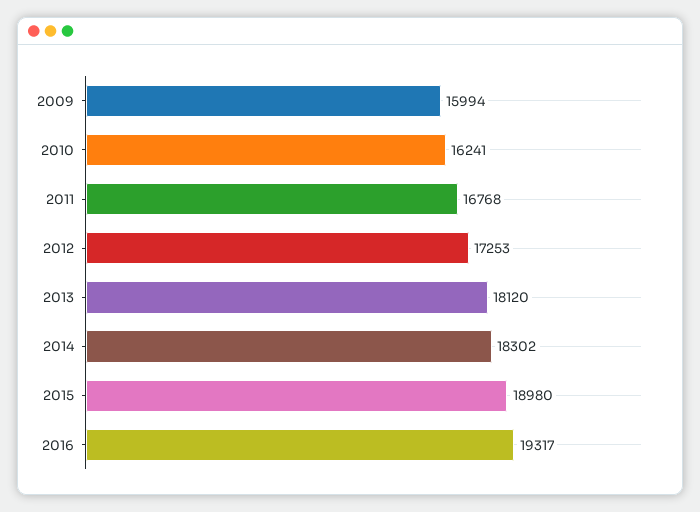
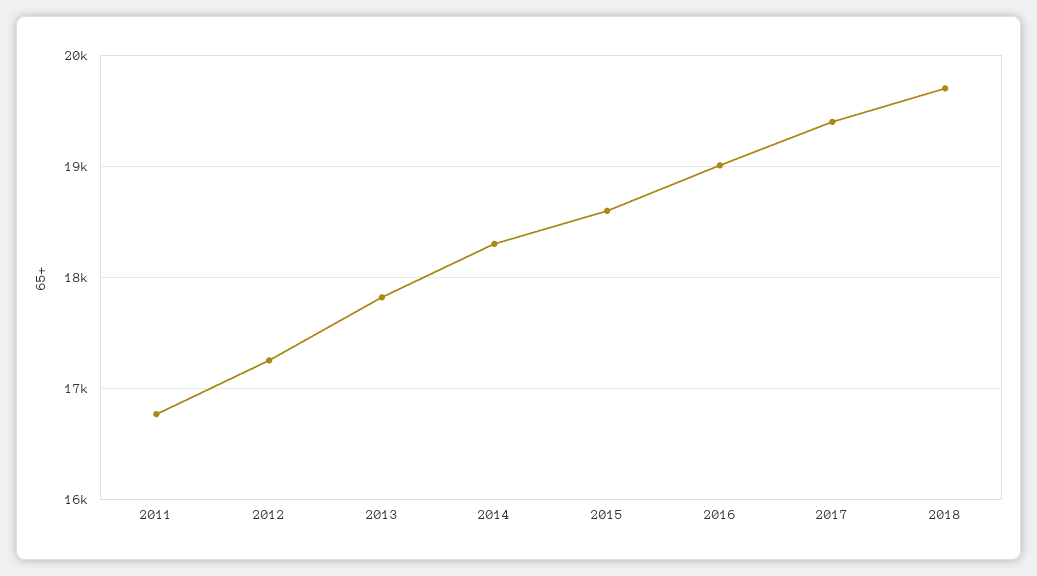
2009: 15994 -> none
2010: 16241 -> none
2013: 18120 -> 17800
2015: 18980 -> 18600
2016: 19317 -> 19000
2017: none -> 19400
2018: none -> 19700

